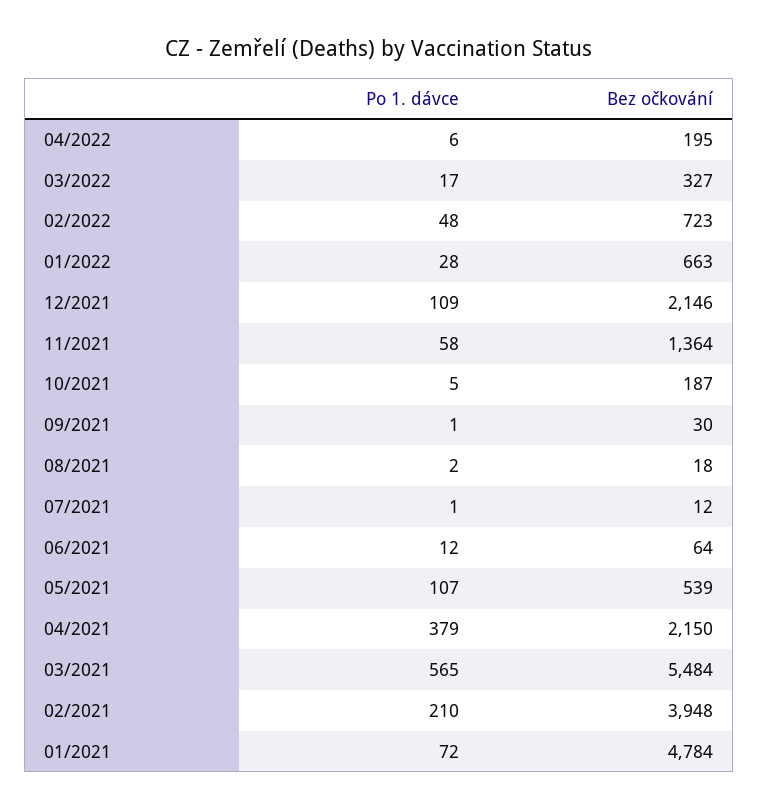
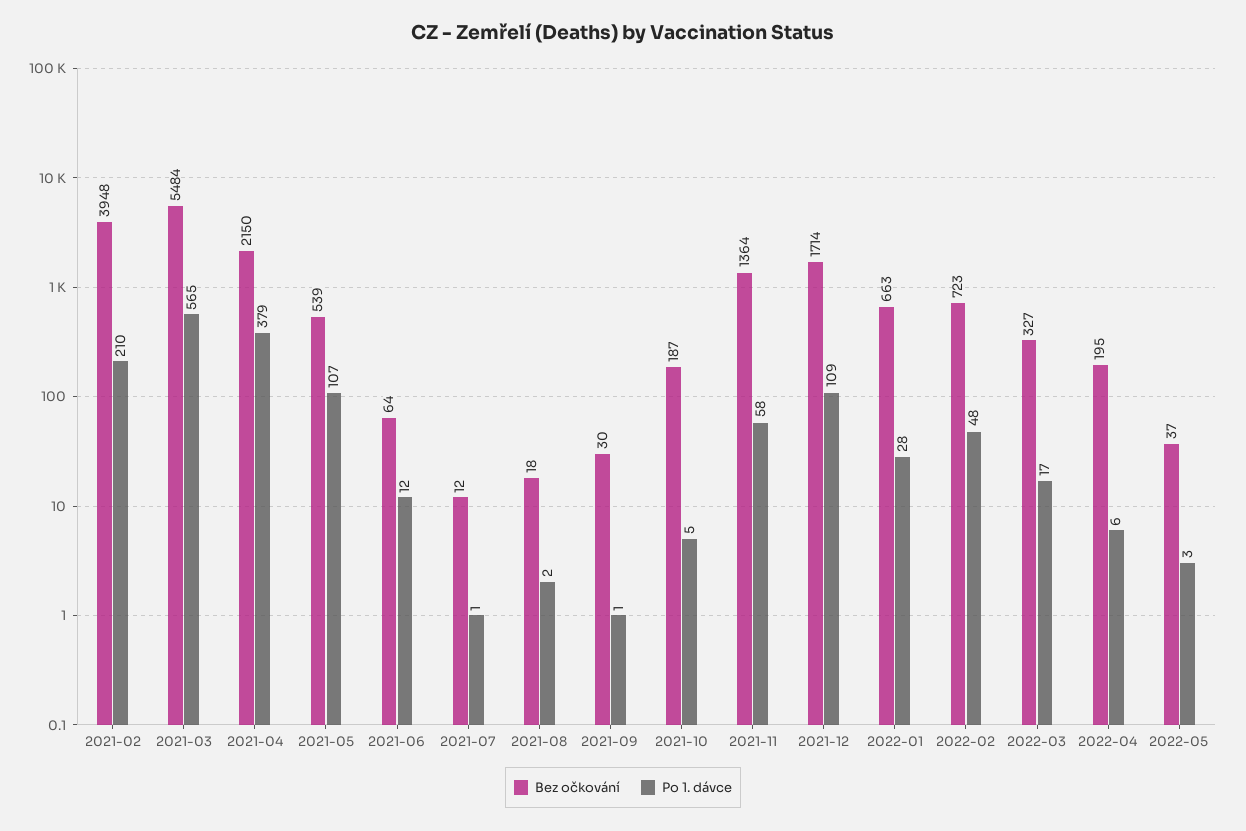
Bez očkování, 12/2021: 2146 -> 1714
Po 1. dávce, 01/2021: 72 -> none
Bez očkování, 01/2021: 4784 -> none
Bez očkování, 2022-05: none -> 37
Po 1. dávce, 2022-05: none -> 3

